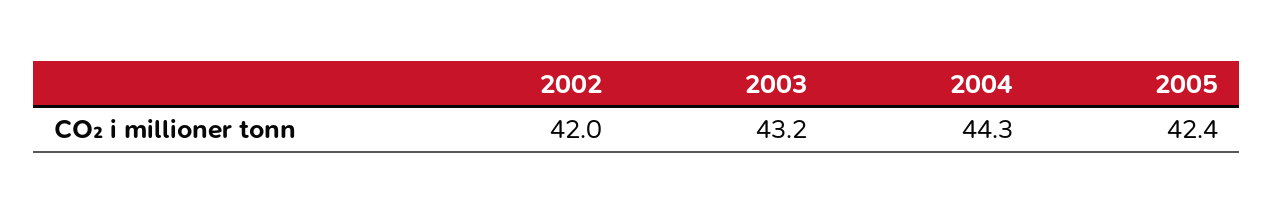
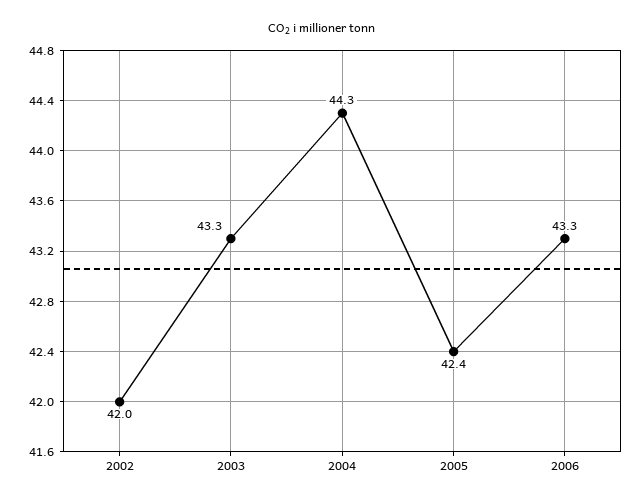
2003: 43.2 -> 43.3
2006: none -> 43.3

